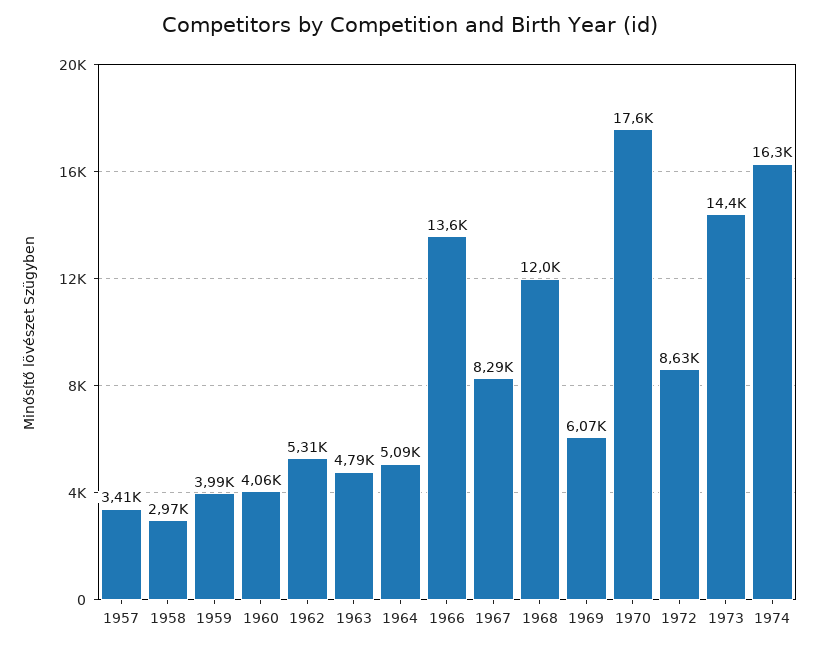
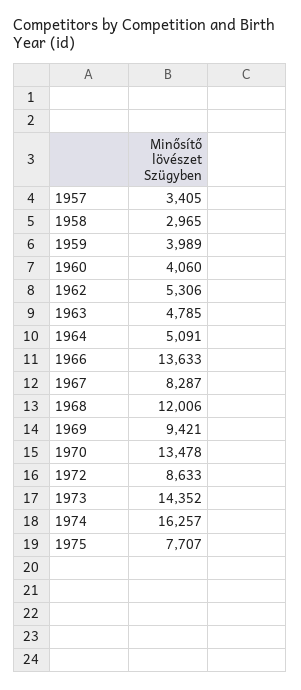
1969: 6070 -> 9421
1970: 17600 -> 13478
1975: none -> 7707

